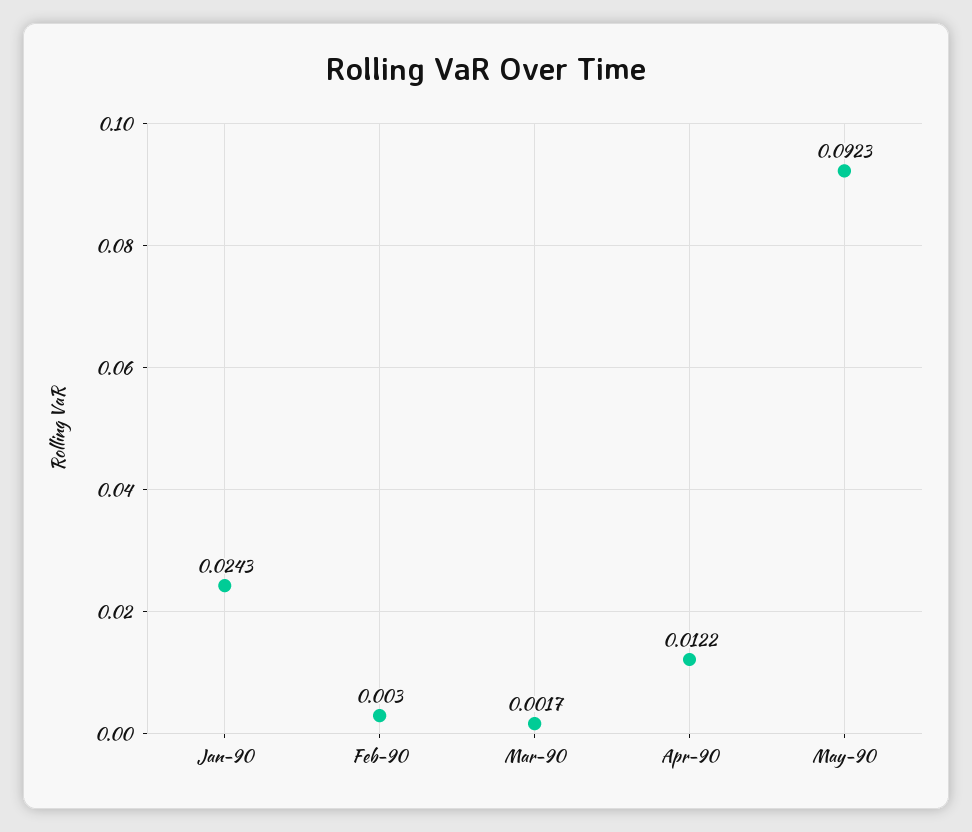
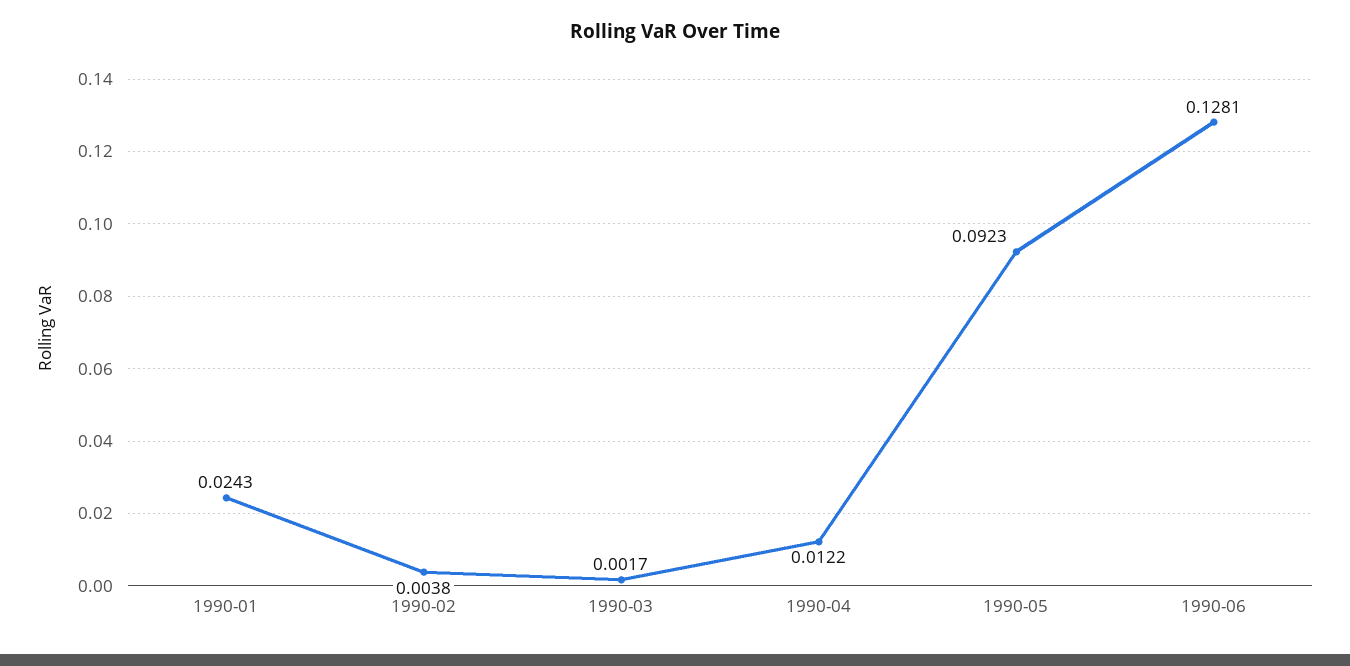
Feb-90: 0.003 -> 0.0038
1990-06: none -> 0.1281

